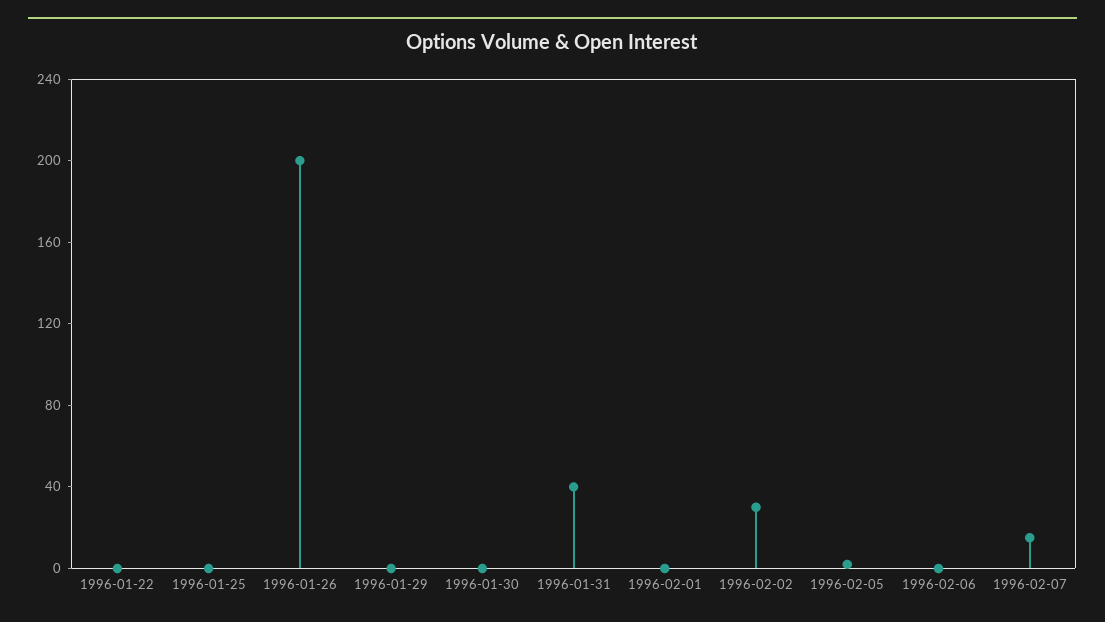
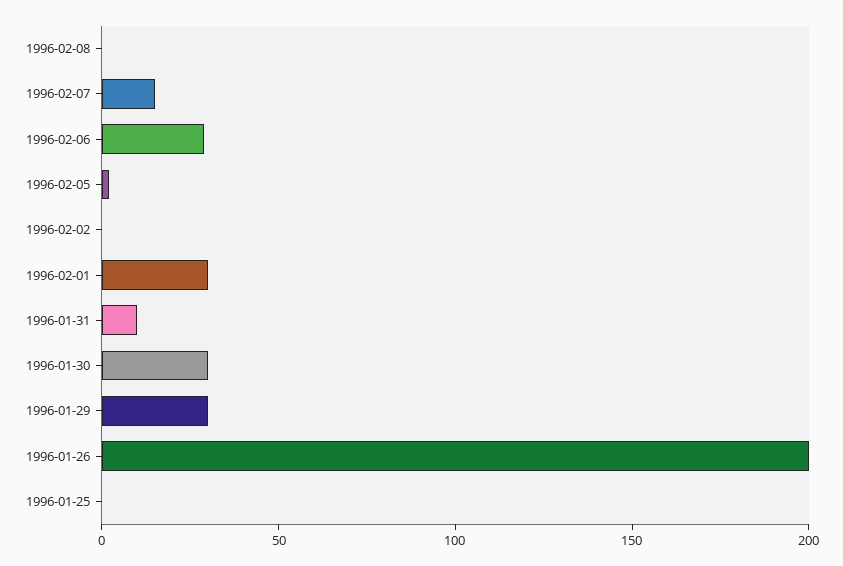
1996-01-22: 0 -> none
1996-01-29: 0 -> 30
1996-01-30: 0 -> 30
1996-01-31: 40 -> 10
1996-02-01: 0 -> 30
1996-02-02: 30 -> 0
1996-02-06: 0 -> 30
1996-02-08: none -> 0

